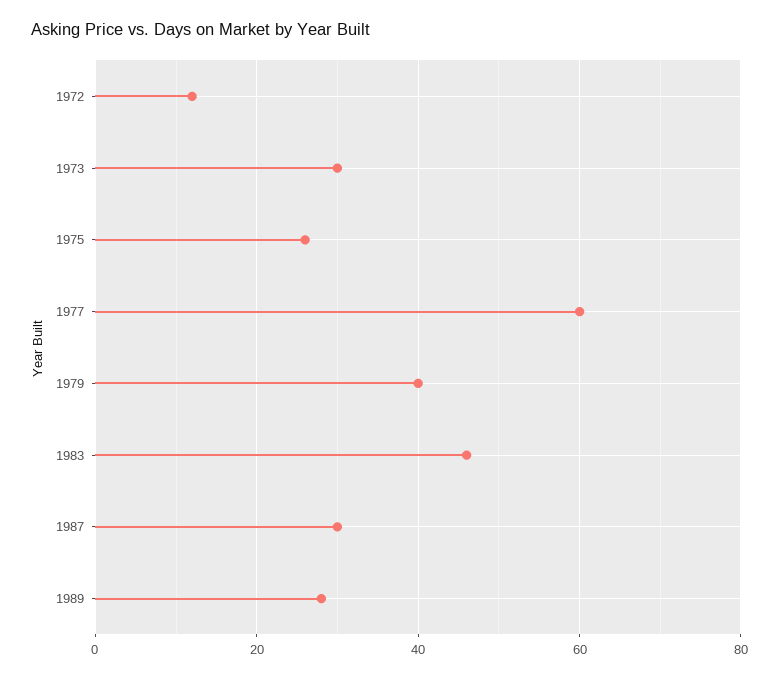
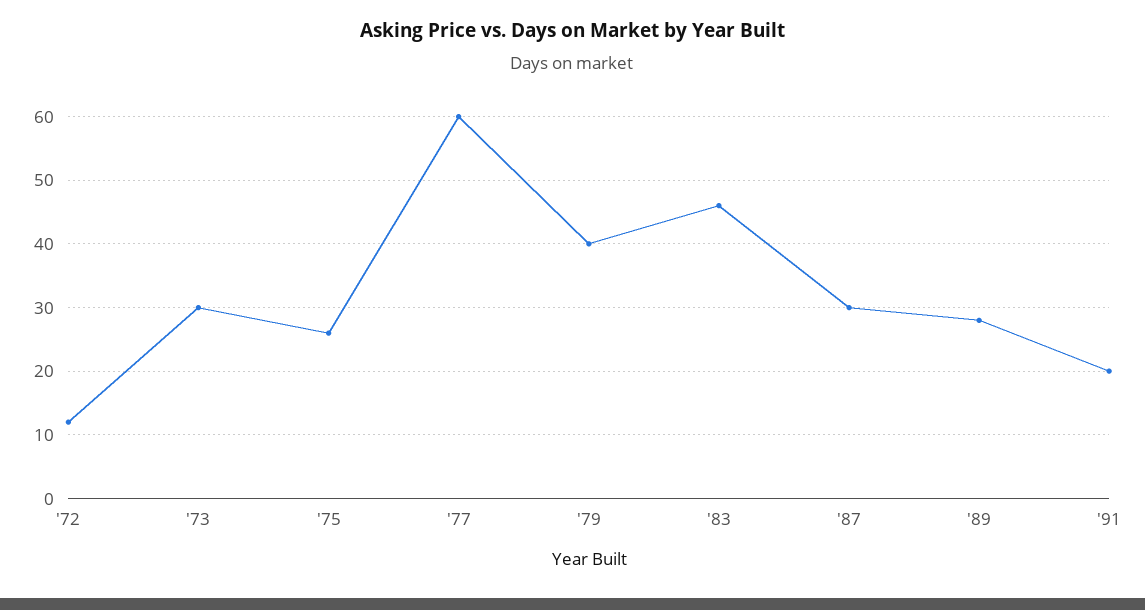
'91: none -> 20

